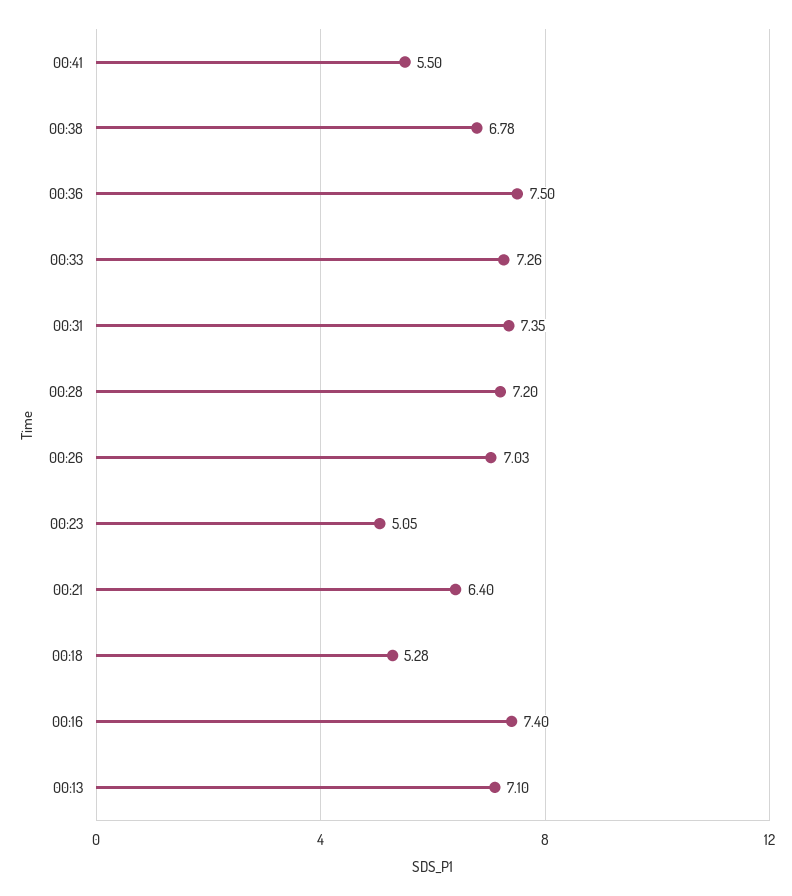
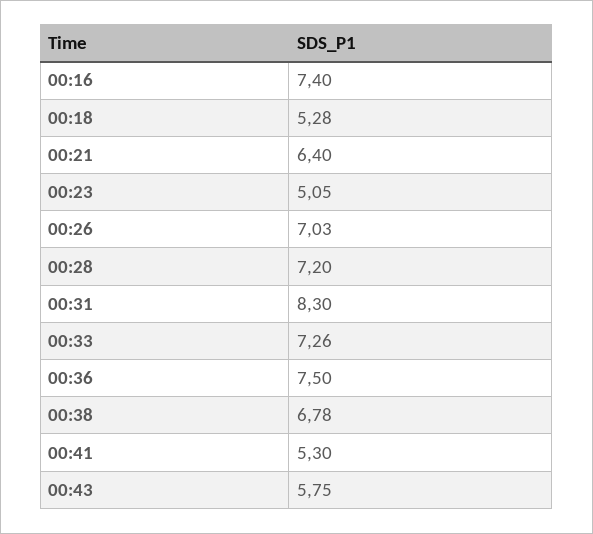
00:41: 5.5 -> 5.3
00:31: 7.35 -> 8.3
00:13: 7.1 -> none
00:43: none -> 5.75

